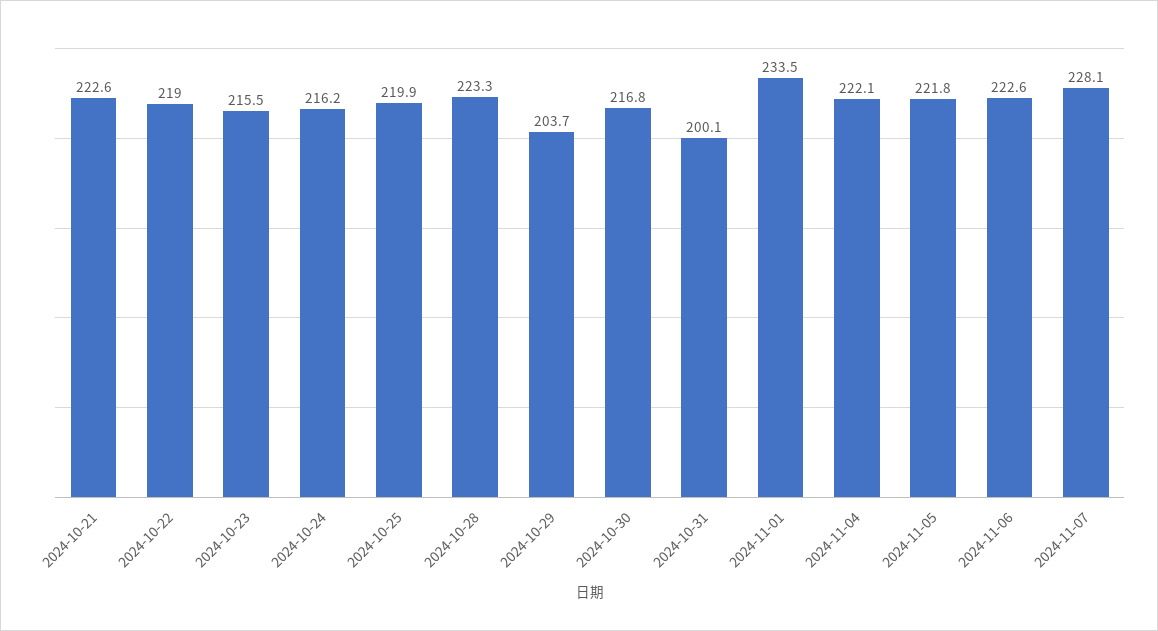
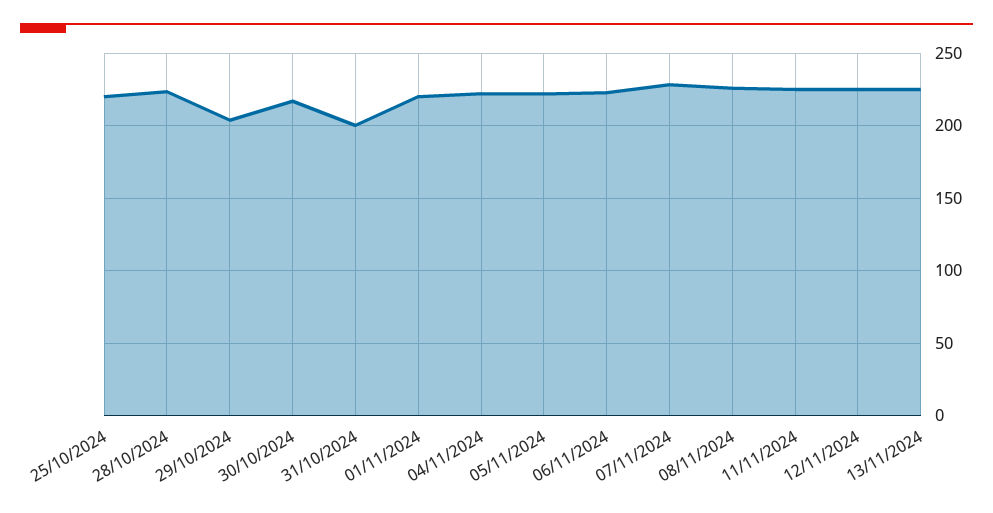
2024-10-21: 222.6 -> none
2024-10-22: 219 -> none
2024-10-23: 215.5 -> none
2024-10-24: 216.2 -> none
2024-11-01: 233.5 -> 220
08/11/2024: none -> 225
11/11/2024: none -> 225
12/11/2024: none -> 225
13/11/2024: none -> 225

